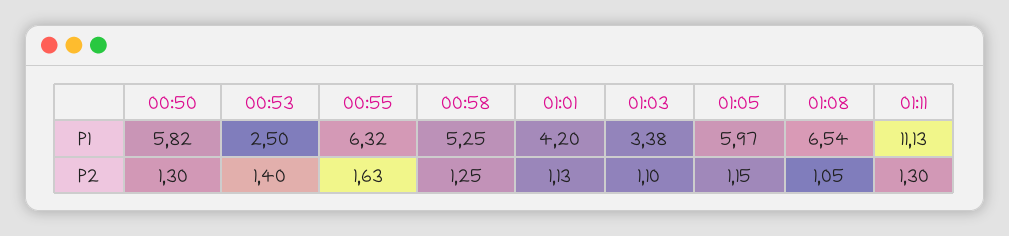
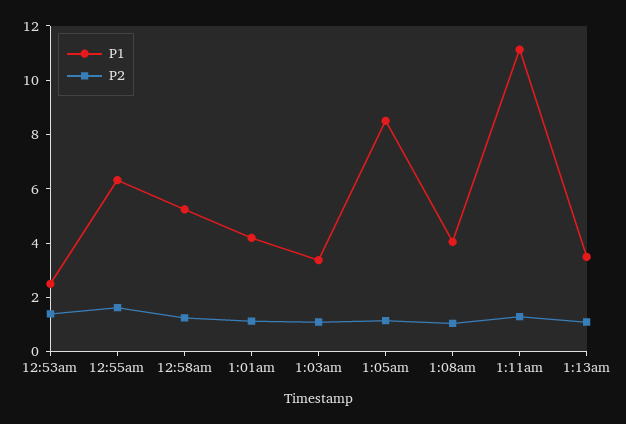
P1, 00:50: 5.82 -> none
P1, 01:05: 5.97 -> 8.5
P1, 01:08: 6.54 -> 4
P2, 00:50: 1.3 -> none
P1, 1:13am: none -> 3.5
P2, 1:13am: none -> 1

